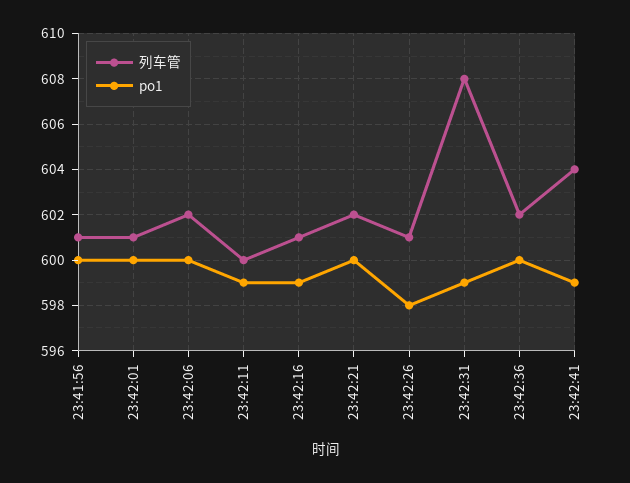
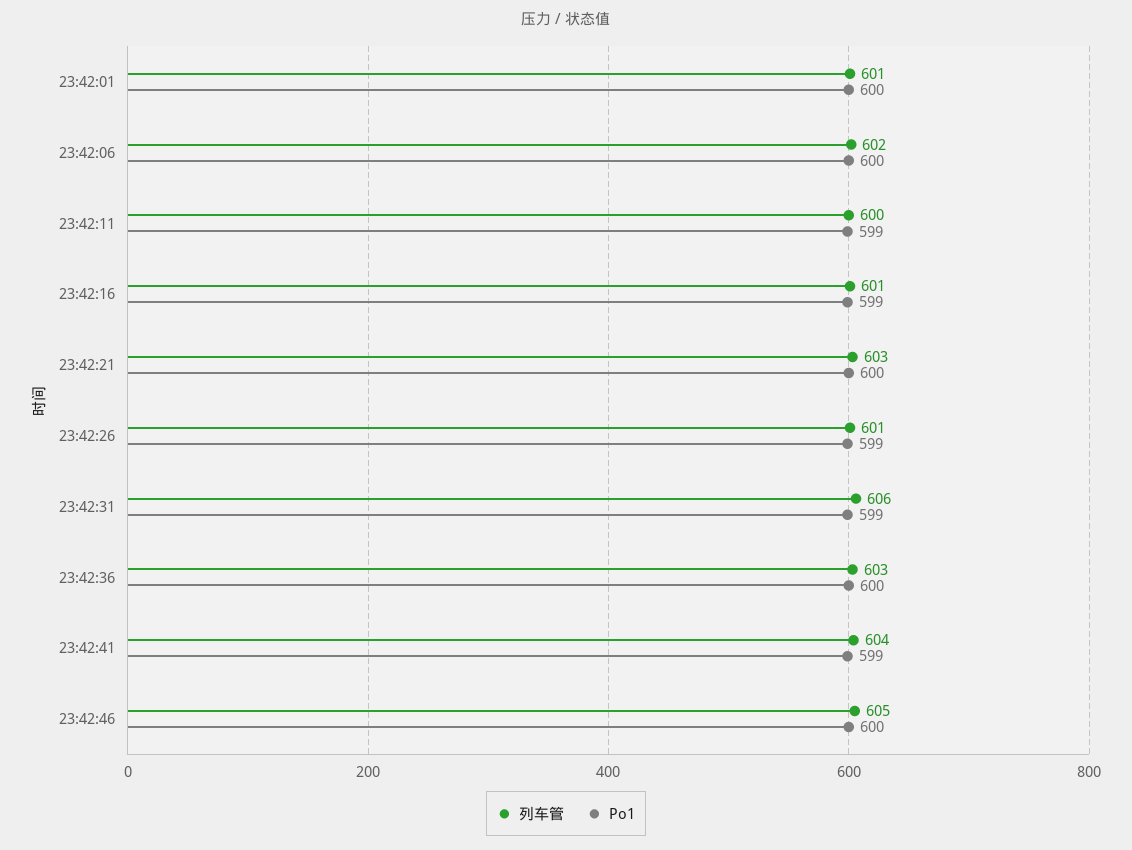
列车管, 23:41:56: 601 -> none
po1, 23:41:56: 600 -> none
列车管, 23:42:21: 602 -> 603
po1, 23:42:26: 598 -> 599
列车管, 23:42:31: 608 -> 606
列车管, 23:42:36: 602 -> 603
列车管, 23:42:46: none -> 605
po1, 23:42:46: none -> 600

